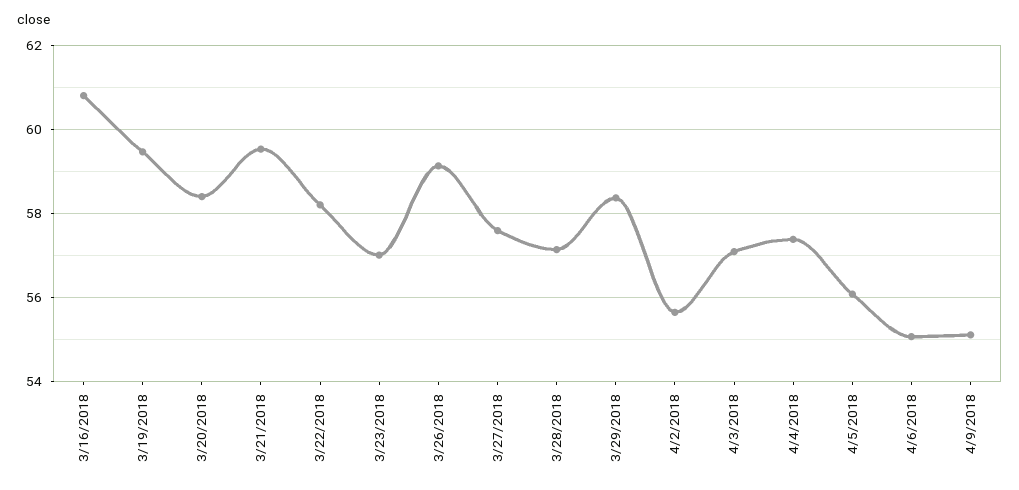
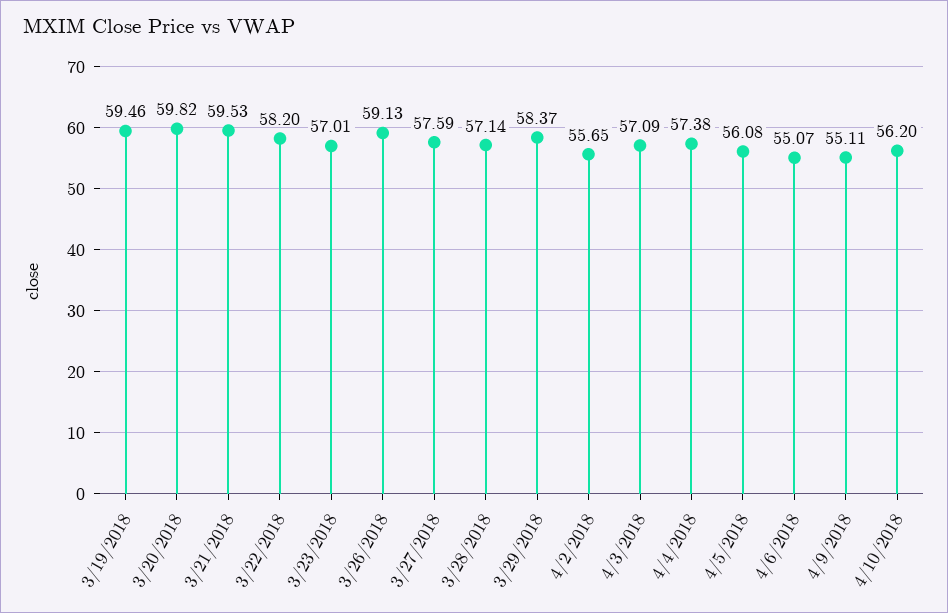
3/16/2018: 60.8 -> none
3/20/2018: 58.4 -> 59.82
4/10/2018: none -> 56.2

